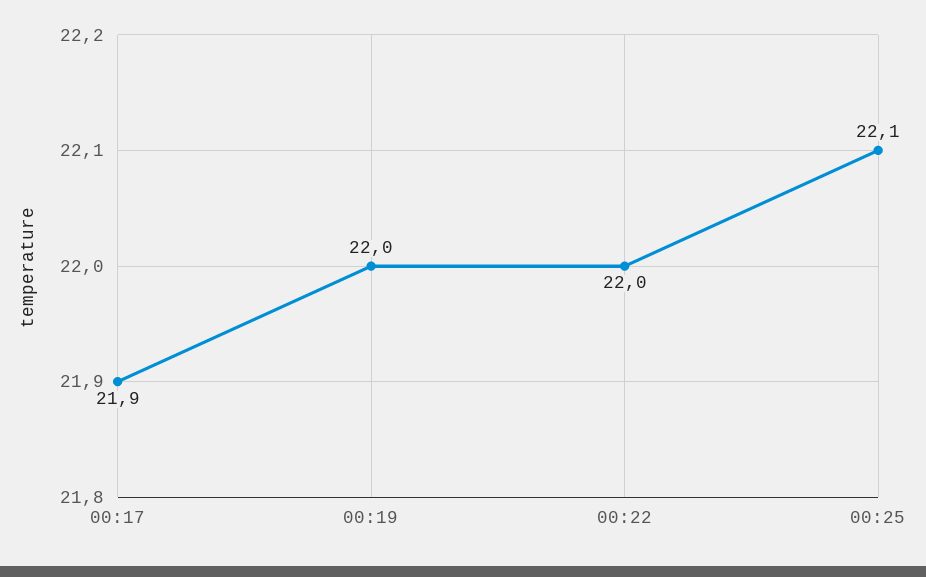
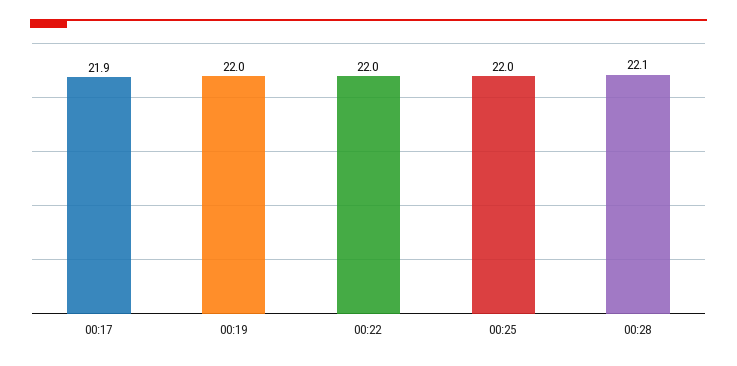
00:25: 22.1 -> 22
00:28: none -> 22.1

